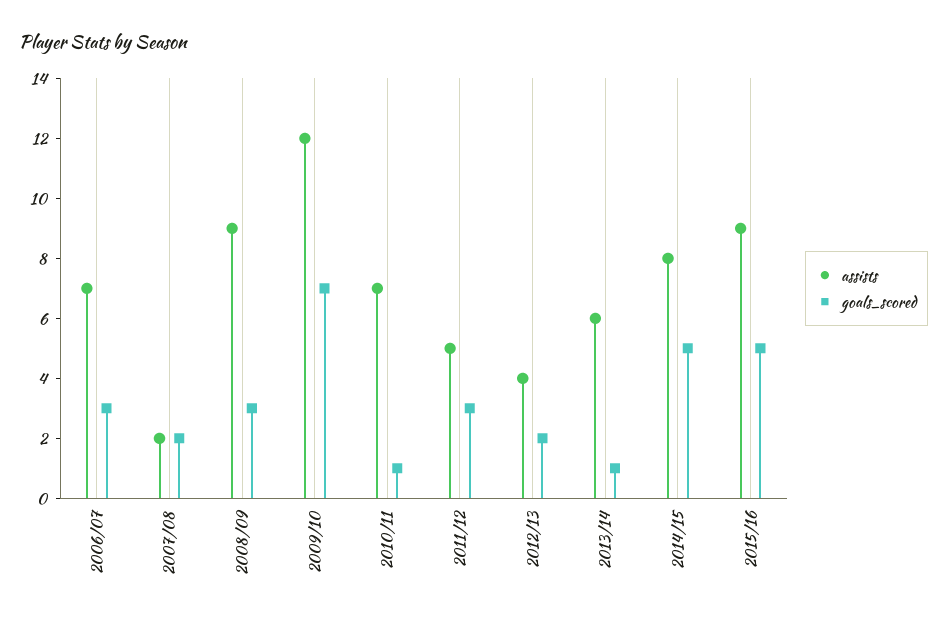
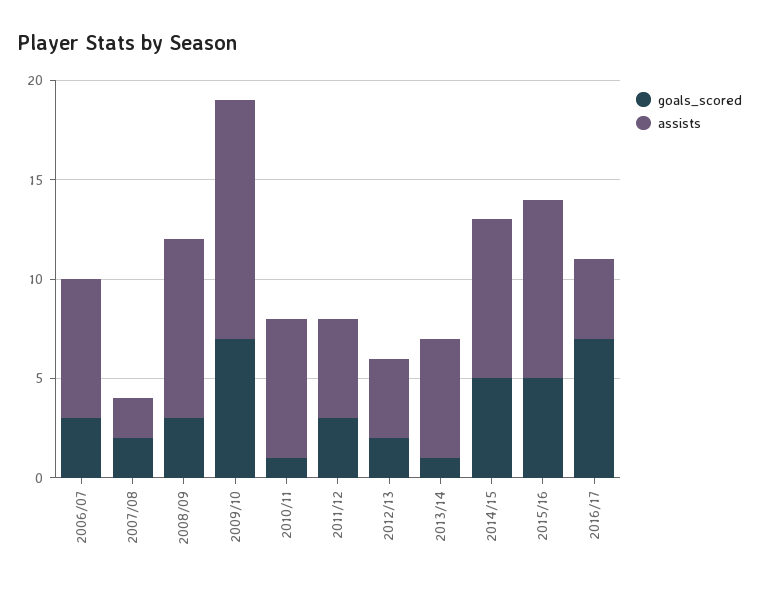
goals_scored, 2016/17: none -> 7
assists, 2016/17: none -> 4

